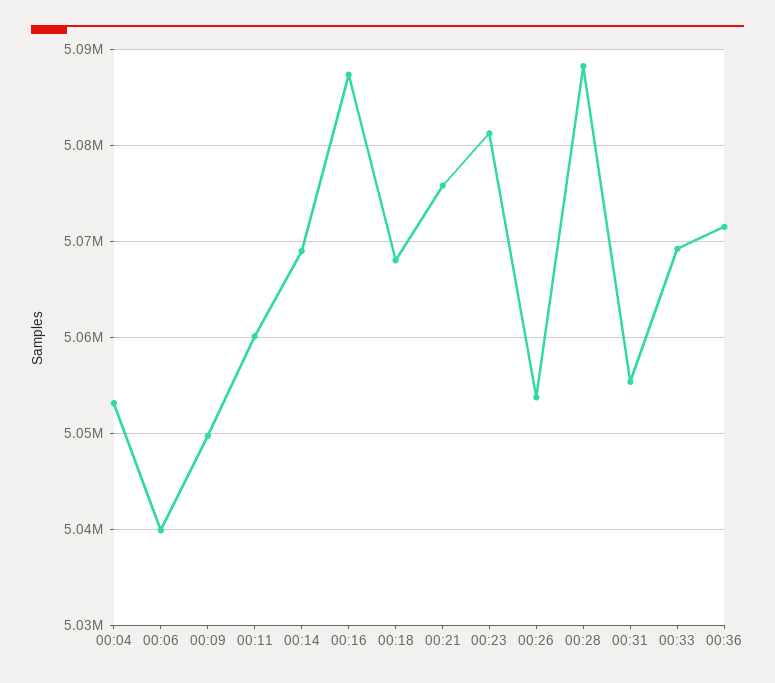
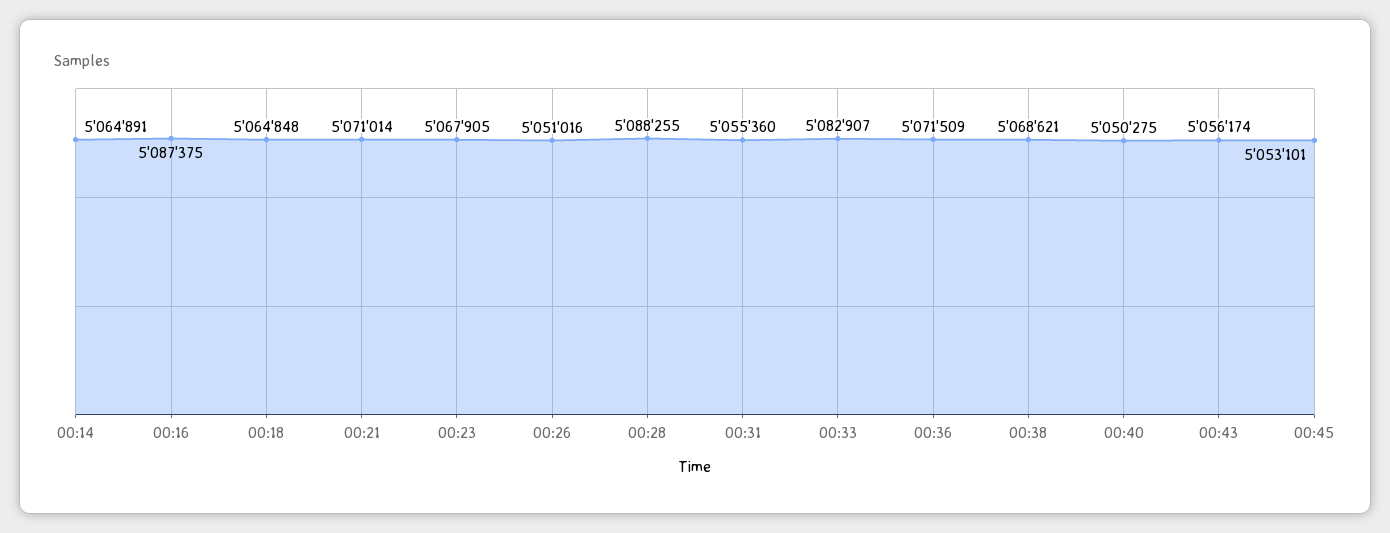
00:04: 5053000 -> none
00:06: 5040000 -> none
00:09: 5050000 -> none
00:11: 5060000 -> none
00:14: 5069000 -> 5064891
00:18: 5068000 -> 5064848
00:21: 5076000 -> 5071014
00:23: 5081000 -> 5067905
00:26: 5054000 -> 5051016
00:33: 5069000 -> 5082907
00:38: none -> 5068621
00:40: none -> 5050275
00:43: none -> 5056174
00:45: none -> 5053101

